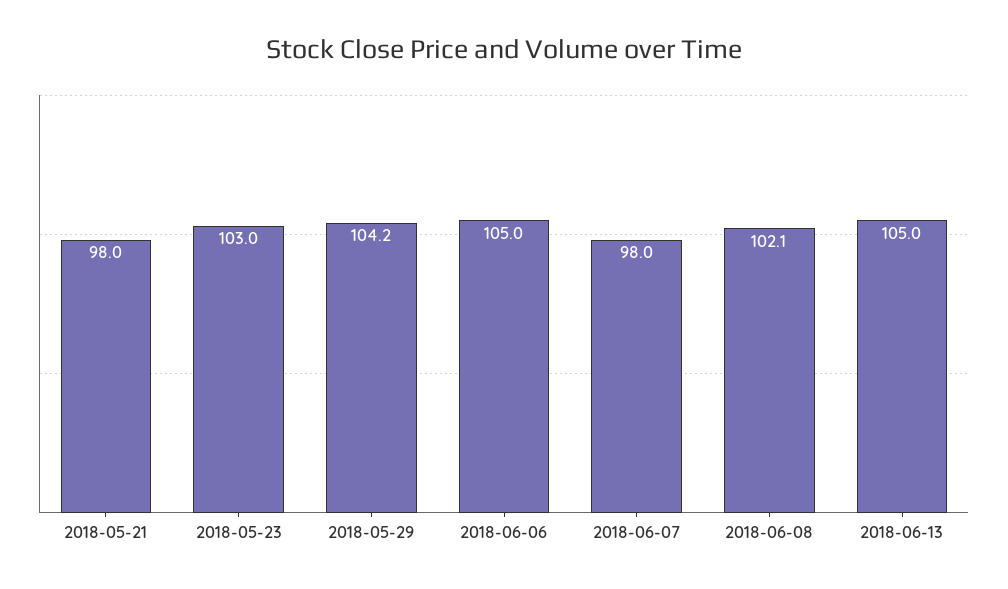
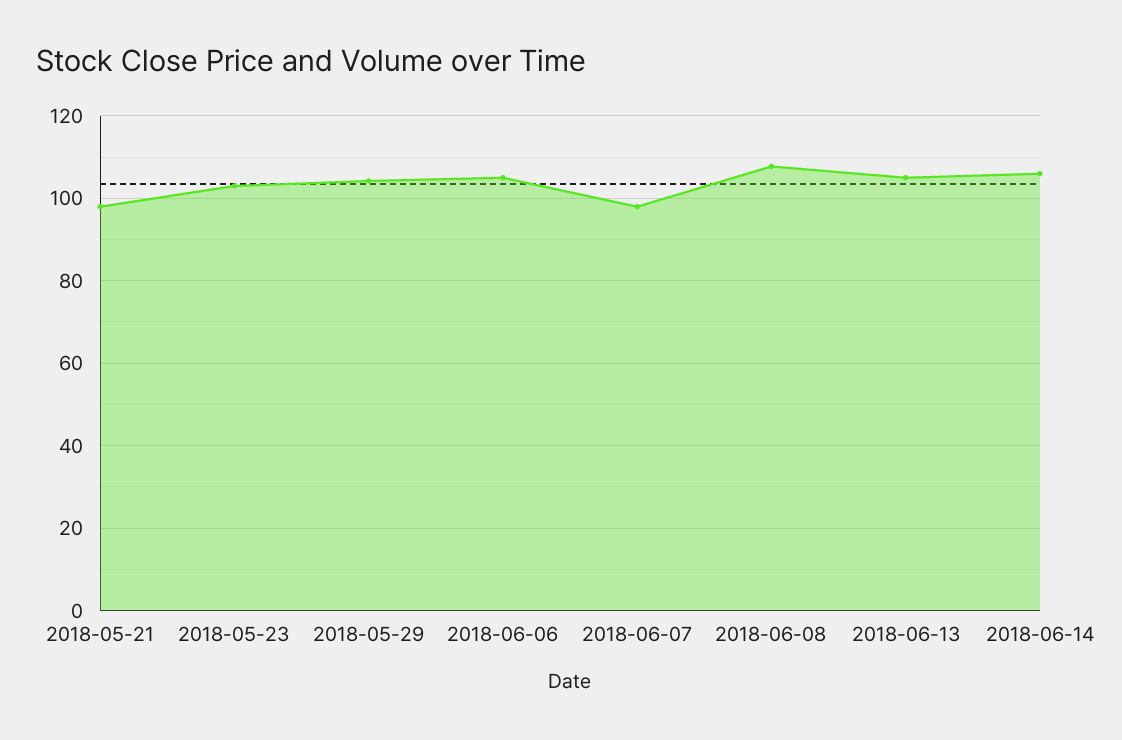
2018-06-08: 102.1 -> 108
2018-06-14: none -> 106

